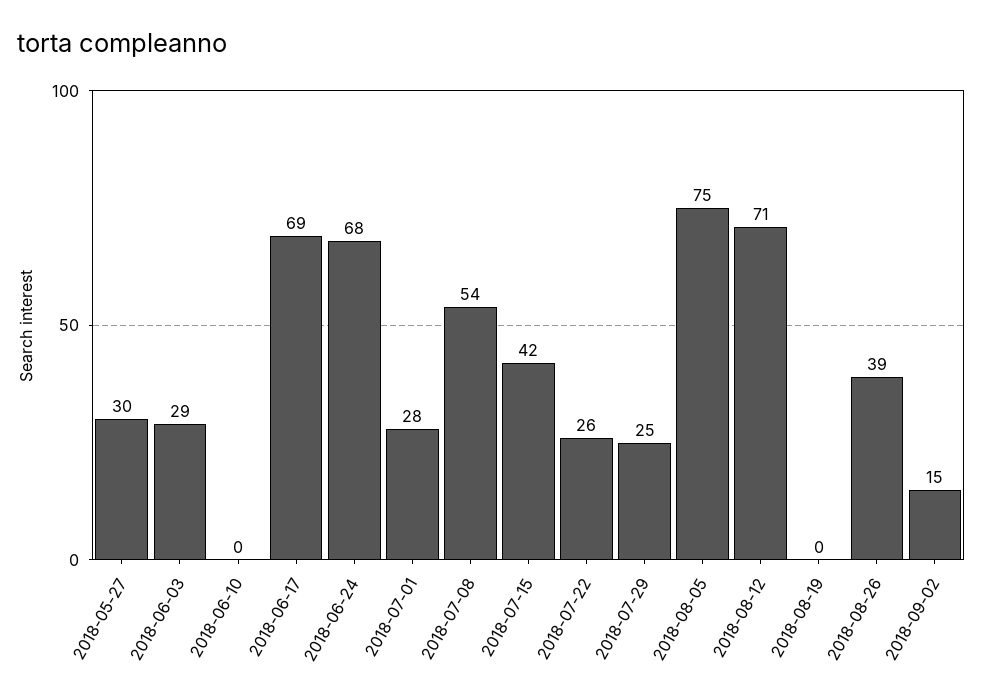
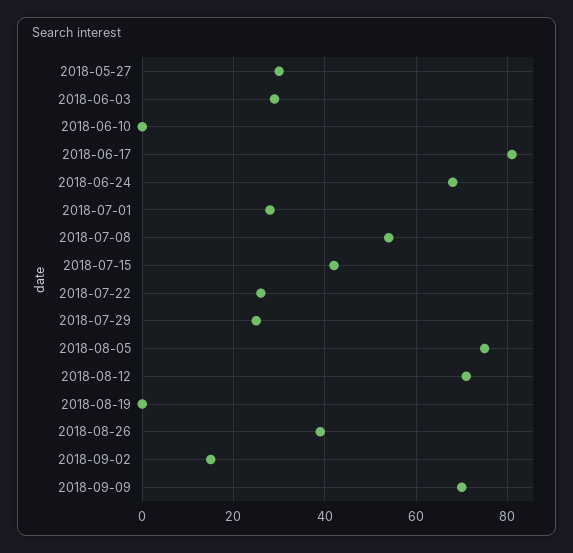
2018-06-17: 69 -> 80
2018-09-09: none -> 70

